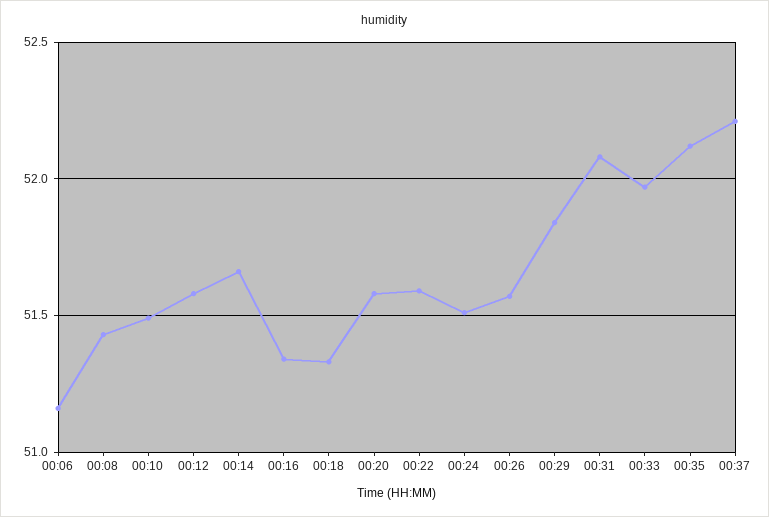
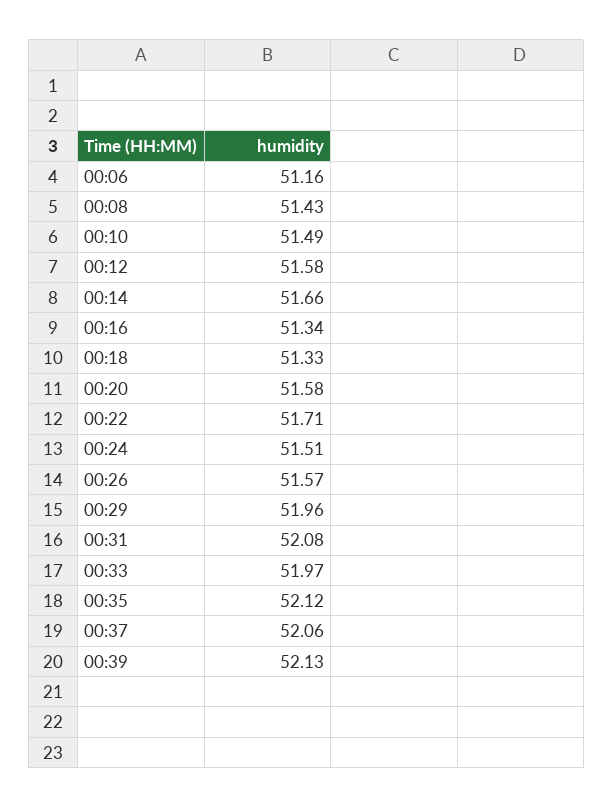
00:22: 51.6 -> 51.71
00:29: 51.85 -> 51.96
00:37: 52.2 -> 52.06
00:39: none -> 52.13

